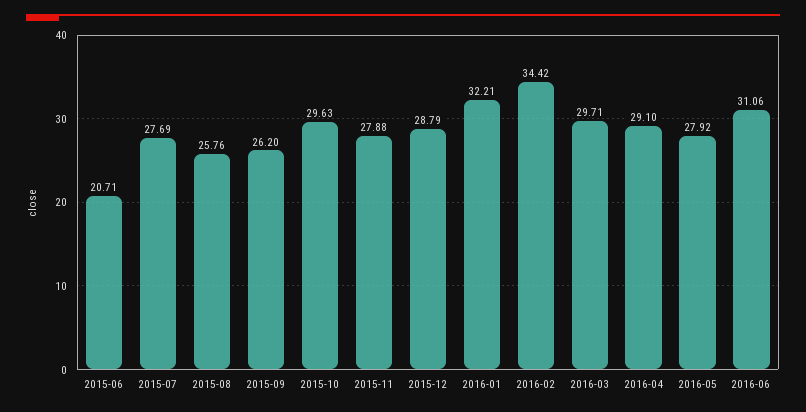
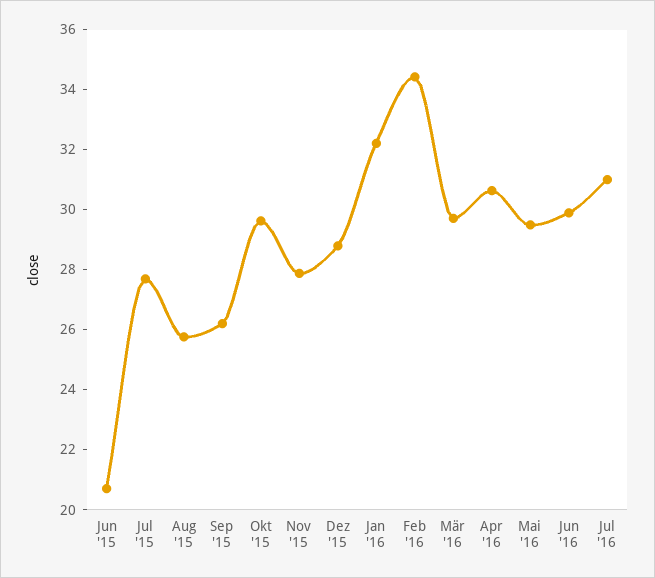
2016-04: 29.1 -> 30.5
2016-05: 27.92 -> 29.5
2016-06: 31.06 -> 30
Jul '16: none -> 31

